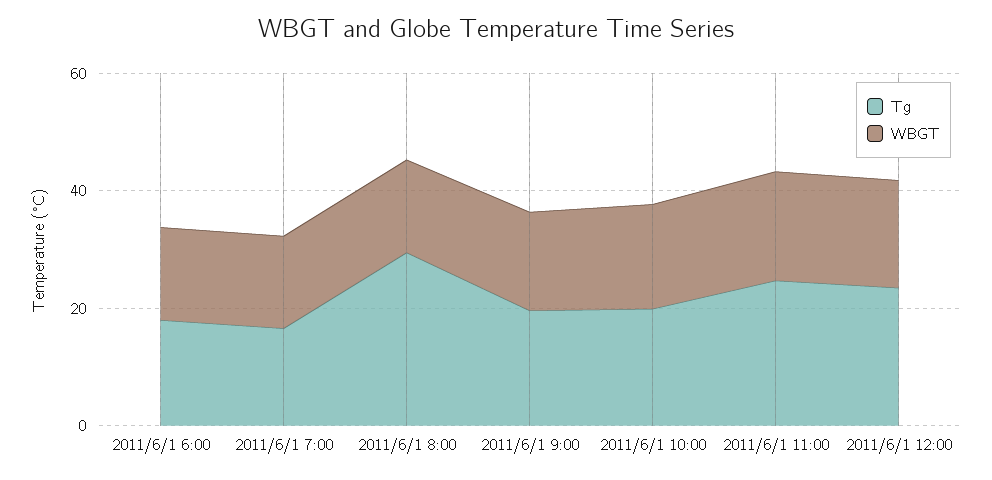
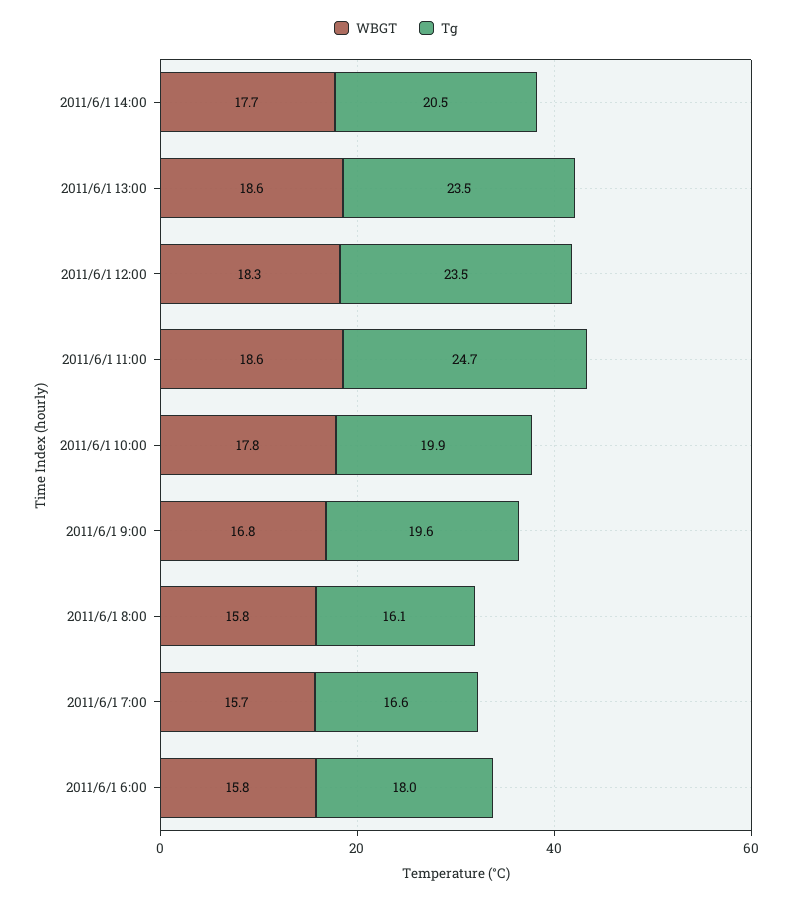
Tg, 2011/6/1 8:00: 30 -> 16.1
WBGT, 2011/6/1 14:00: none -> 17.7
Tg, 2011/6/1 14:00: none -> 20.5
WBGT, 2011/6/1 13:00: none -> 18.6
Tg, 2011/6/1 13:00: none -> 23.5

